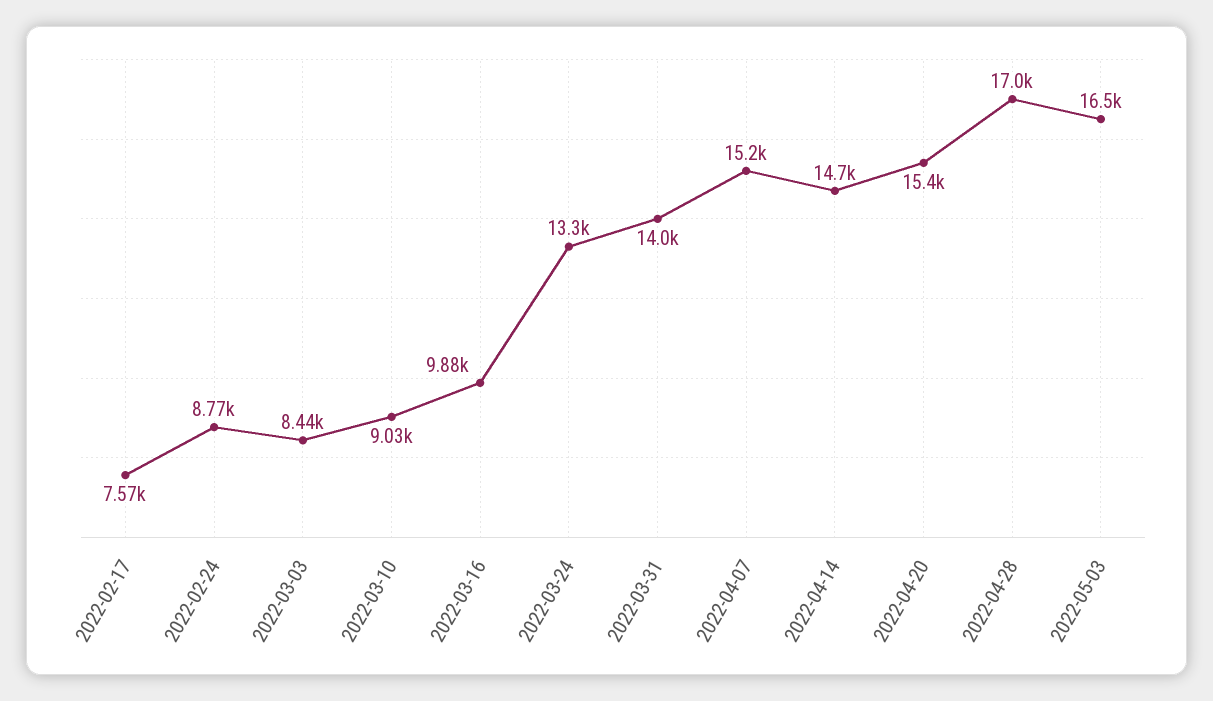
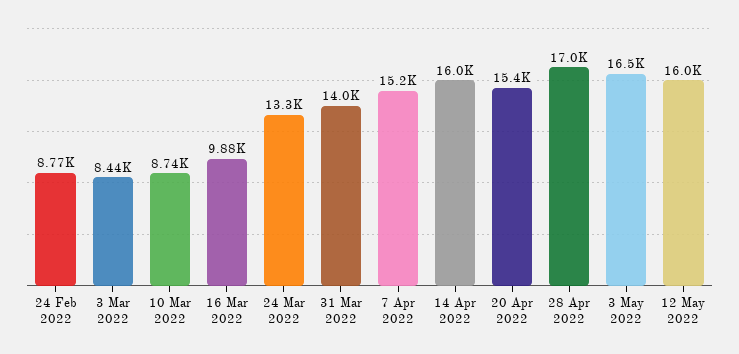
2022-02-17: 7570 -> none
2022-03-10: 9030 -> 8740
2022-04-14: 14700 -> 16000
12 May 2022: none -> 16000

